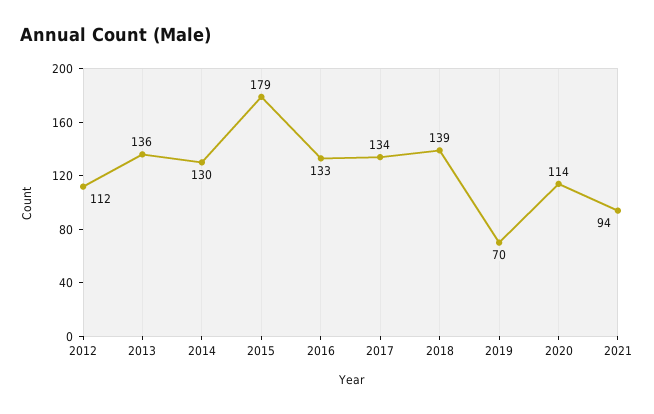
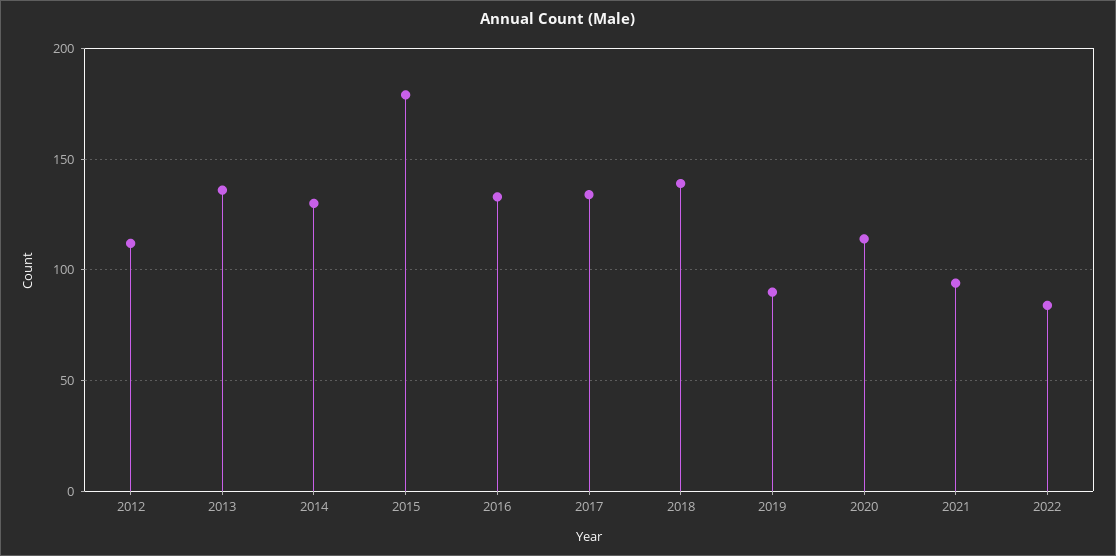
2019: 70 -> 90
2022: none -> 85

